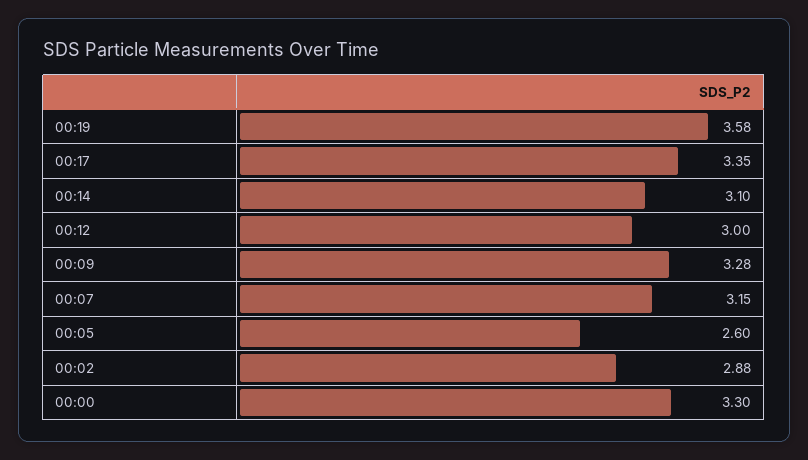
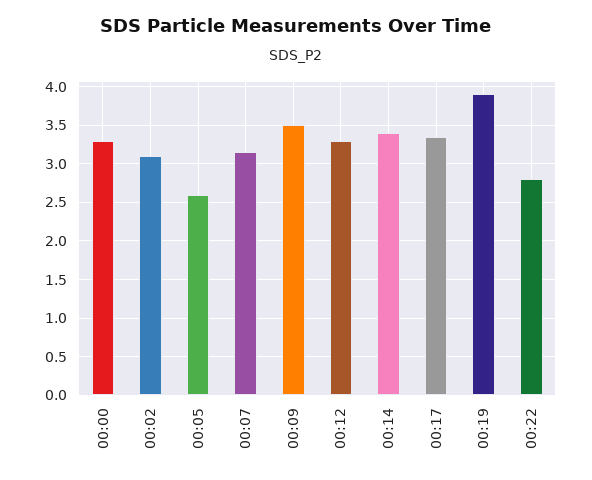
00:19: 3.58 -> 3.9
00:14: 3.1 -> 3.4
00:12: 3 -> 3.3
00:09: 3.28 -> 3.5
00:02: 2.88 -> 3.1
00:22: none -> 2.8

